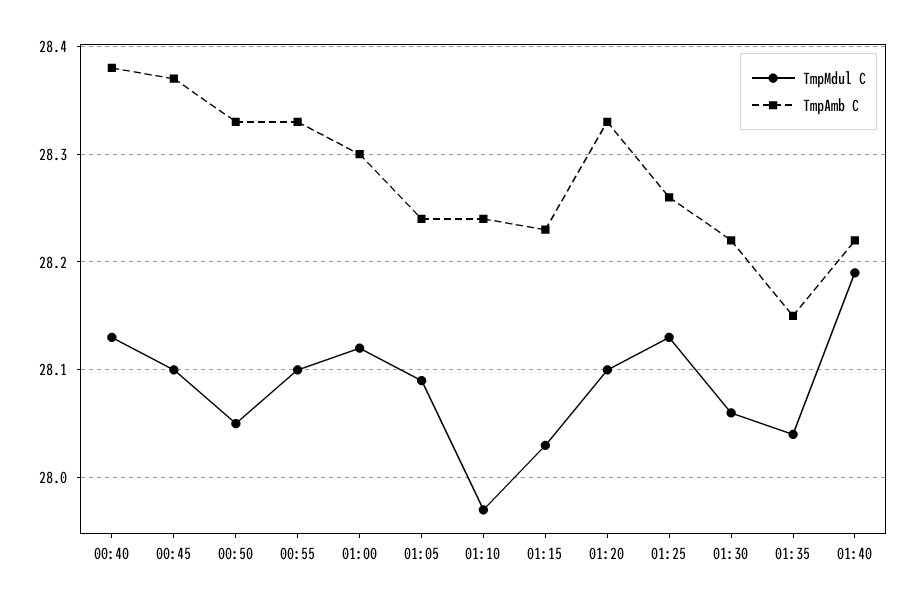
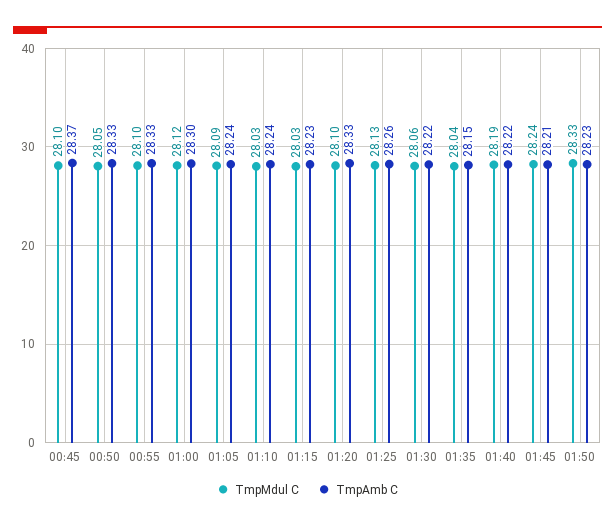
TmpMdul C, 00:40: 28.13 -> none
TmpAmb C, 00:40: 28.38 -> none
TmpMdul C, 01:10: 27.97 -> 28.03
TmpMdul C, 01:45: none -> 28.24
TmpAmb C, 01:45: none -> 28.21
TmpMdul C, 01:50: none -> 28.33
TmpAmb C, 01:50: none -> 28.23

